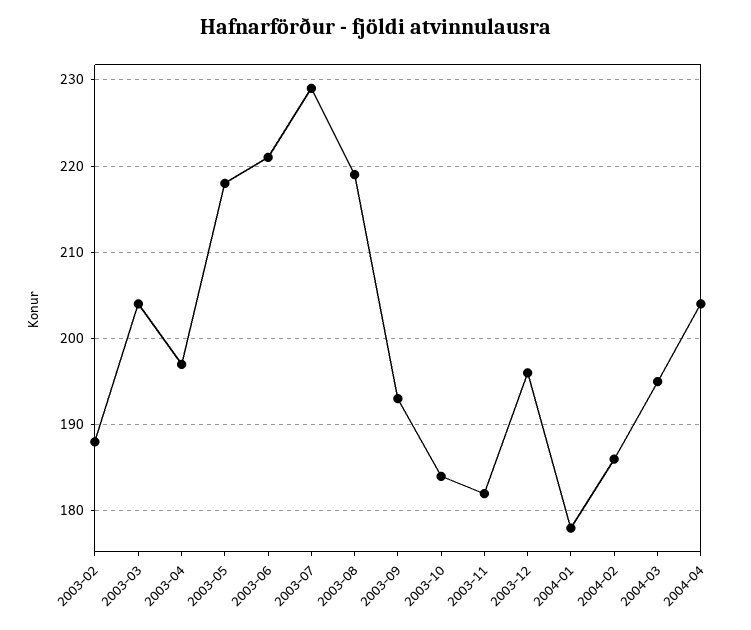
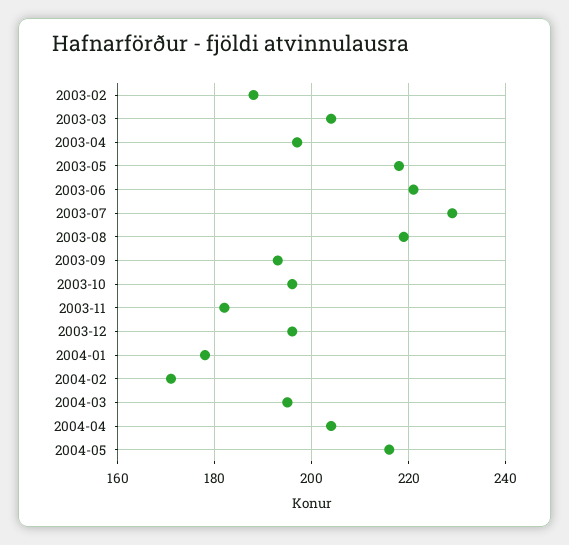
2003-10: 184 -> 195
2004-02: 186 -> 170
2004-05: none -> 215

